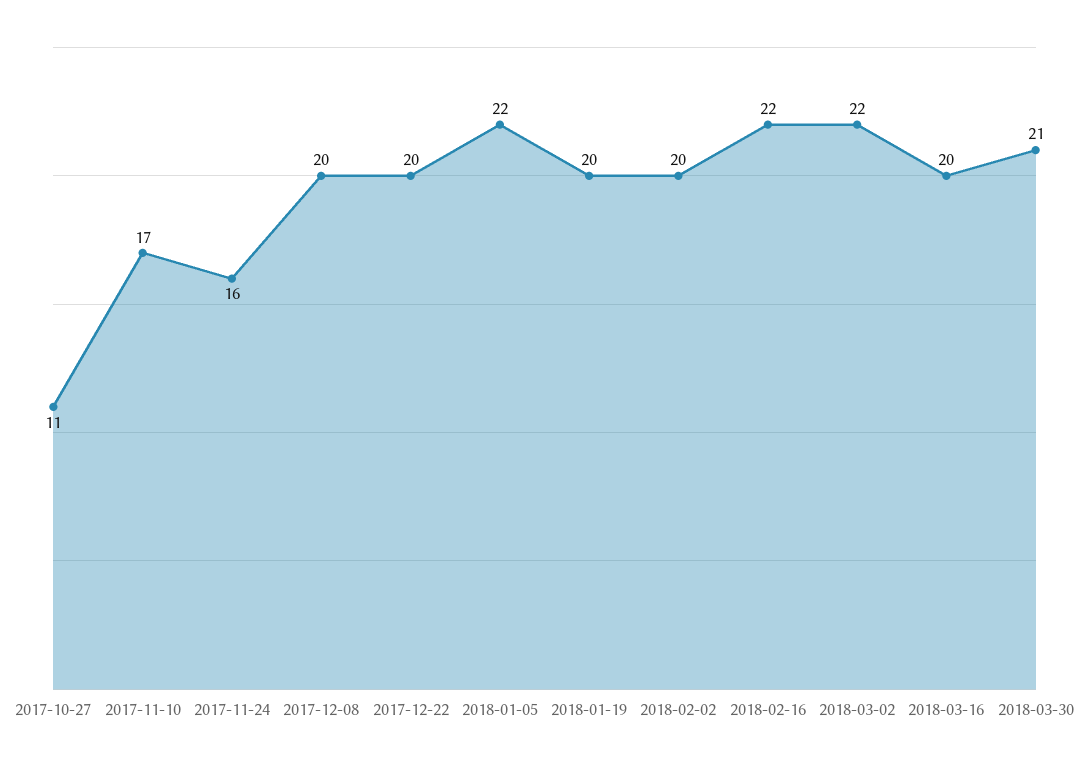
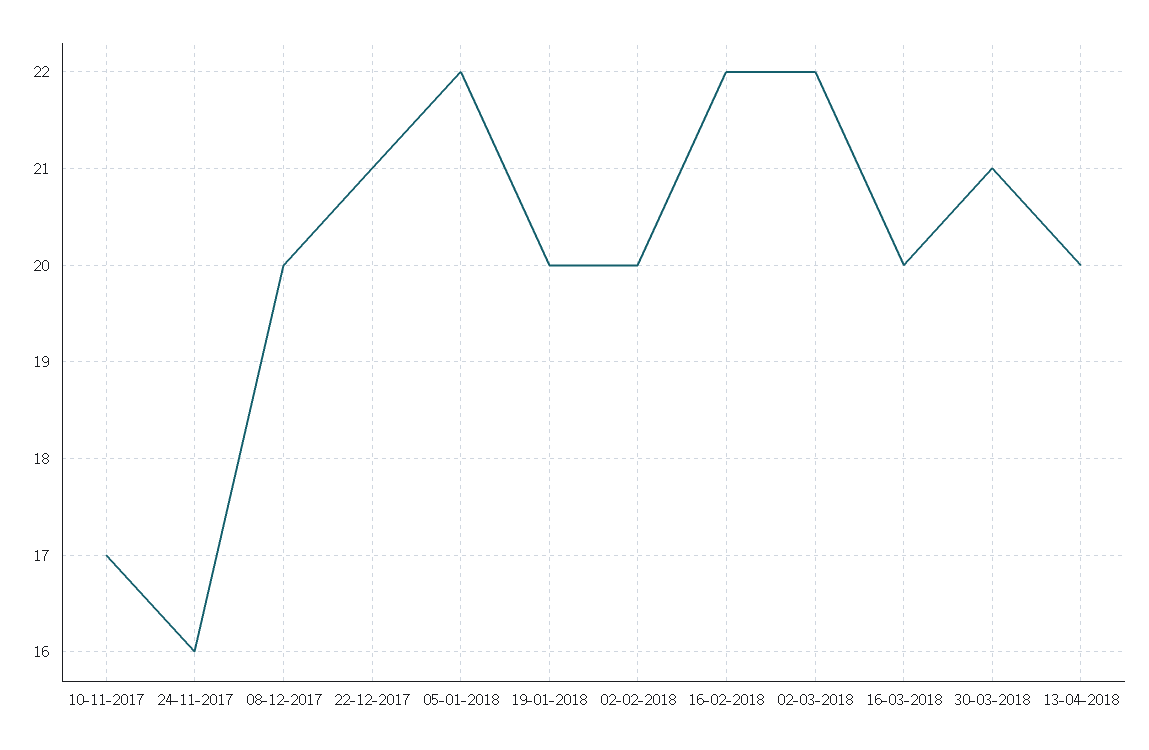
2017-10-27: 11 -> none
2017-12-22: 20 -> 21
13-04-2018: none -> 20

